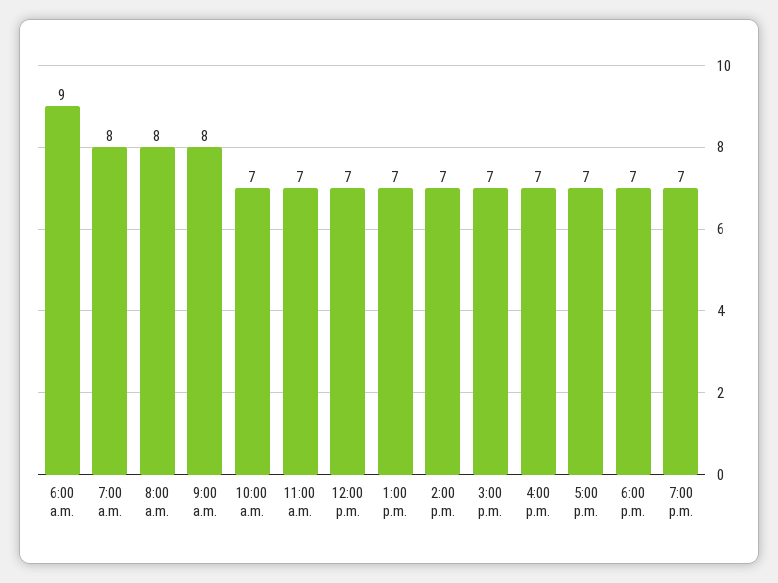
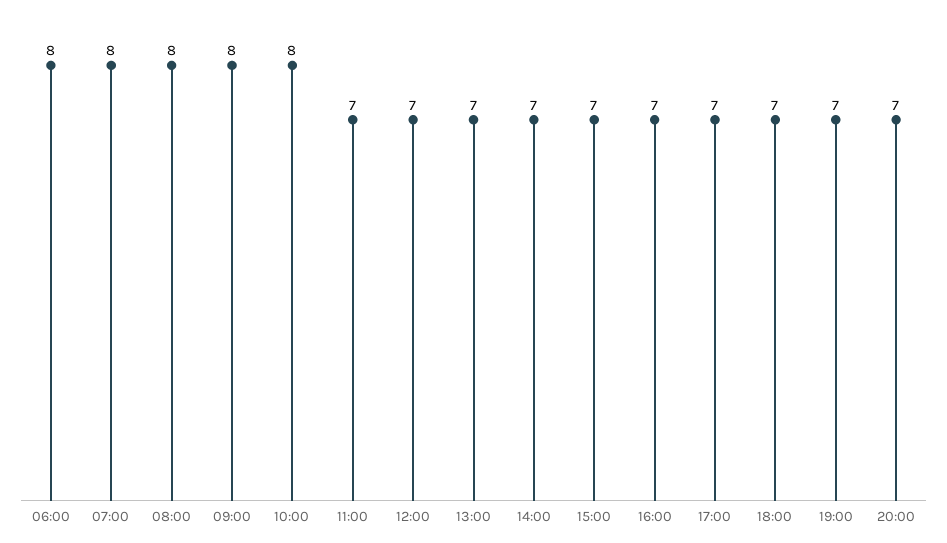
6:00 a.m.: 9 -> 8
10:00 a.m.: 7 -> 8
20:00: none -> 7

